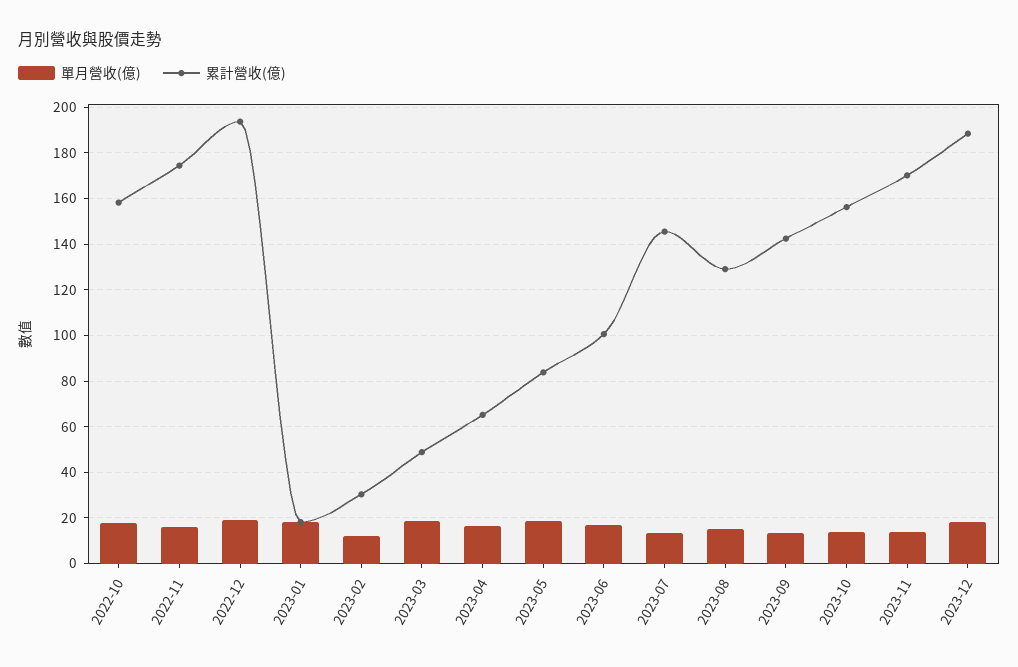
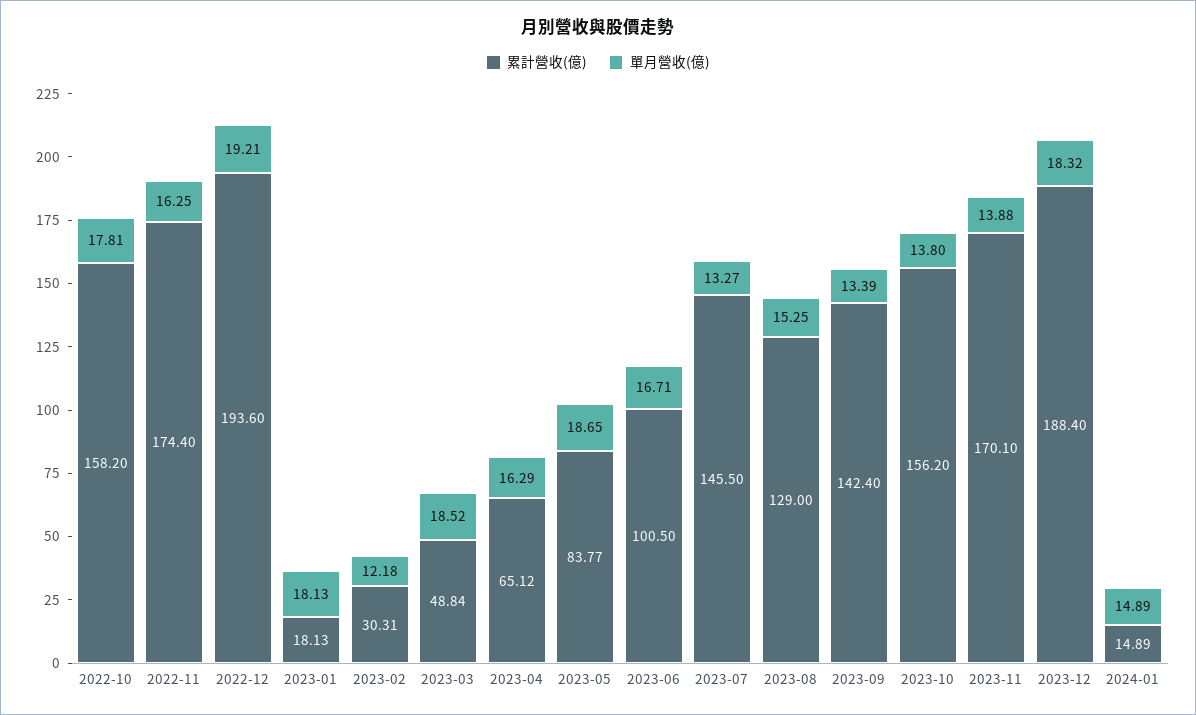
累計營收(億), 2024-01: none -> 14.89
單月營收(億), 2024-01: none -> 14.89

